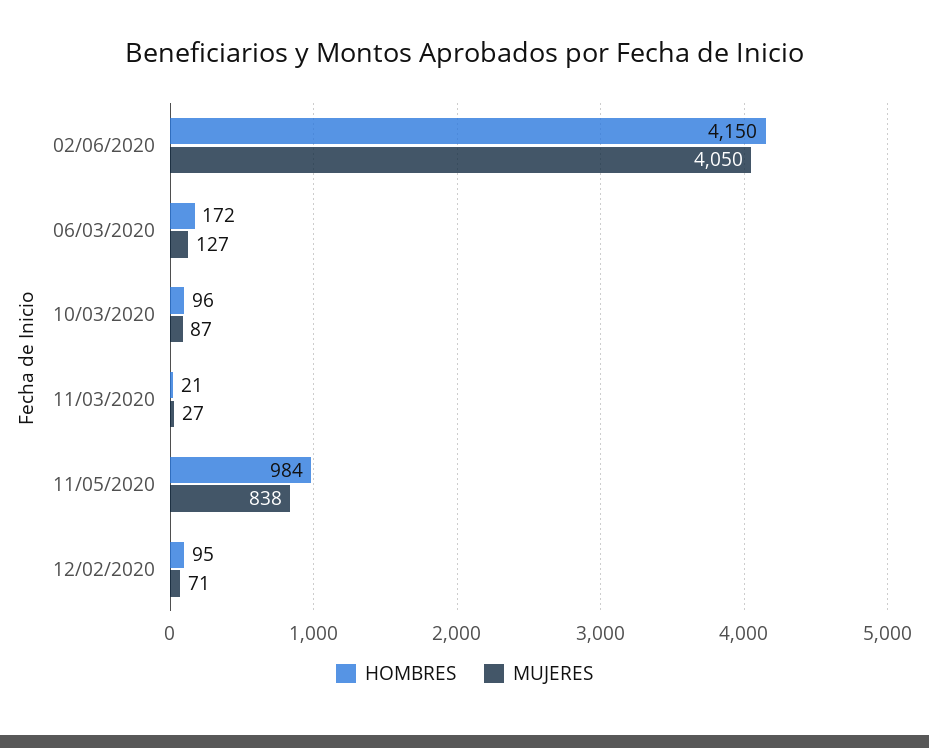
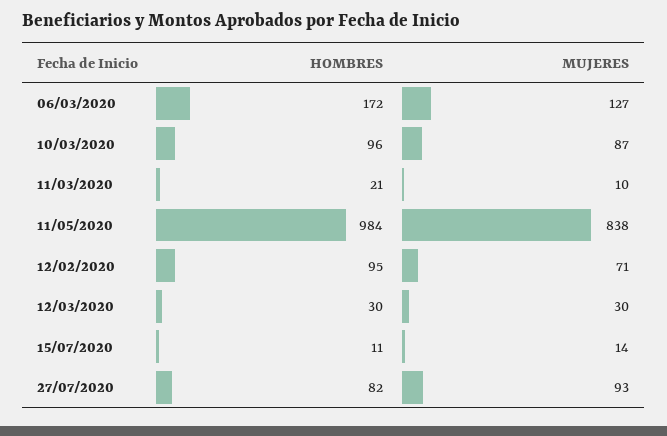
HOMBRES, 02/06/2020: 4150 -> none
MUJERES, 02/06/2020: 4050 -> none
MUJERES, 11/03/2020: 27 -> 10
HOMBRES, 12/03/2020: none -> 30
MUJERES, 12/03/2020: none -> 30
HOMBRES, 15/07/2020: none -> 11
MUJERES, 15/07/2020: none -> 14
HOMBRES, 27/07/2020: none -> 82
MUJERES, 27/07/2020: none -> 93

